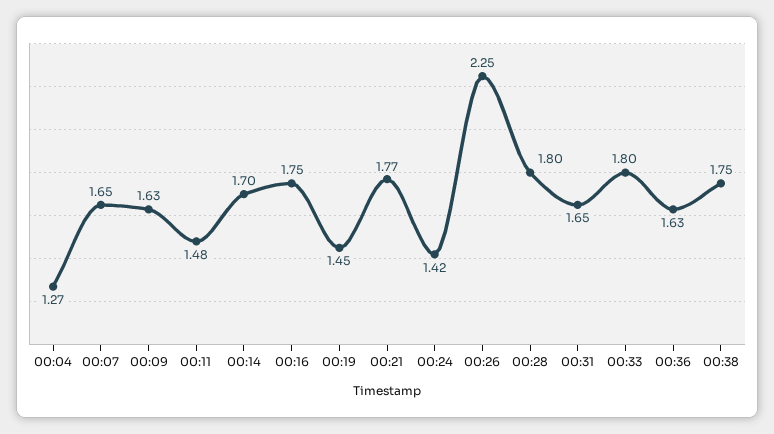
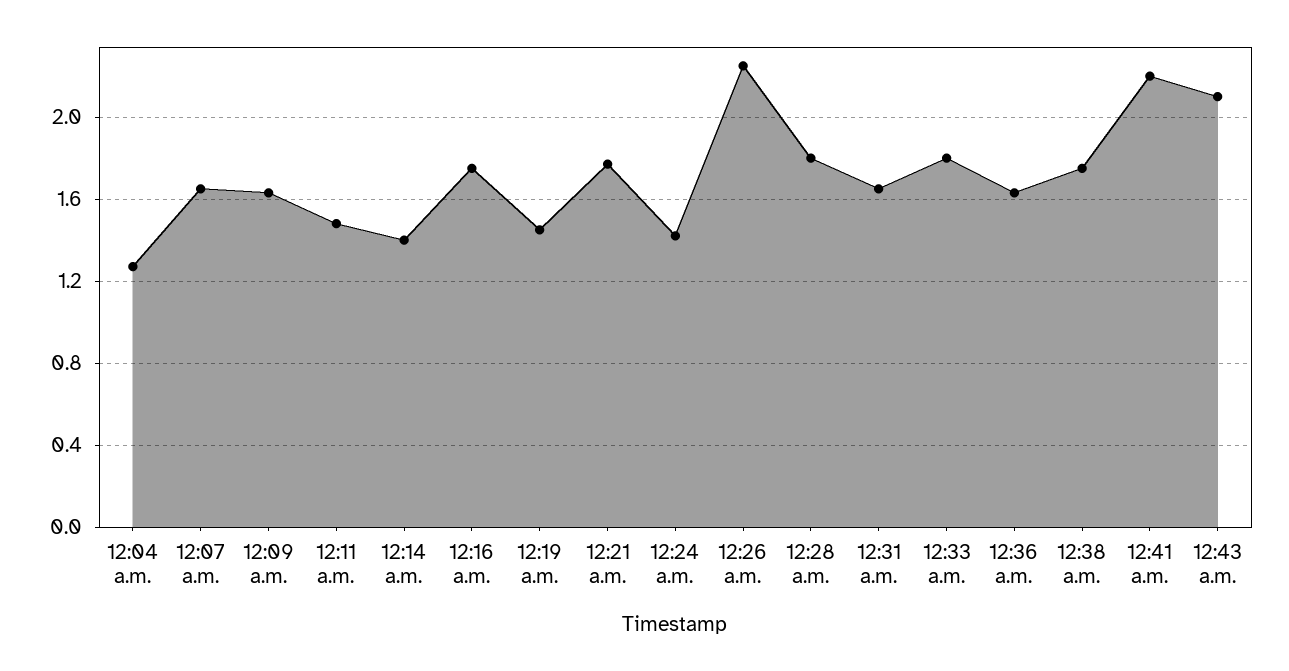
00:14: 1.7 -> 1.4
12:41 a.m.: none -> 2.2
12:43 a.m.: none -> 2.1

